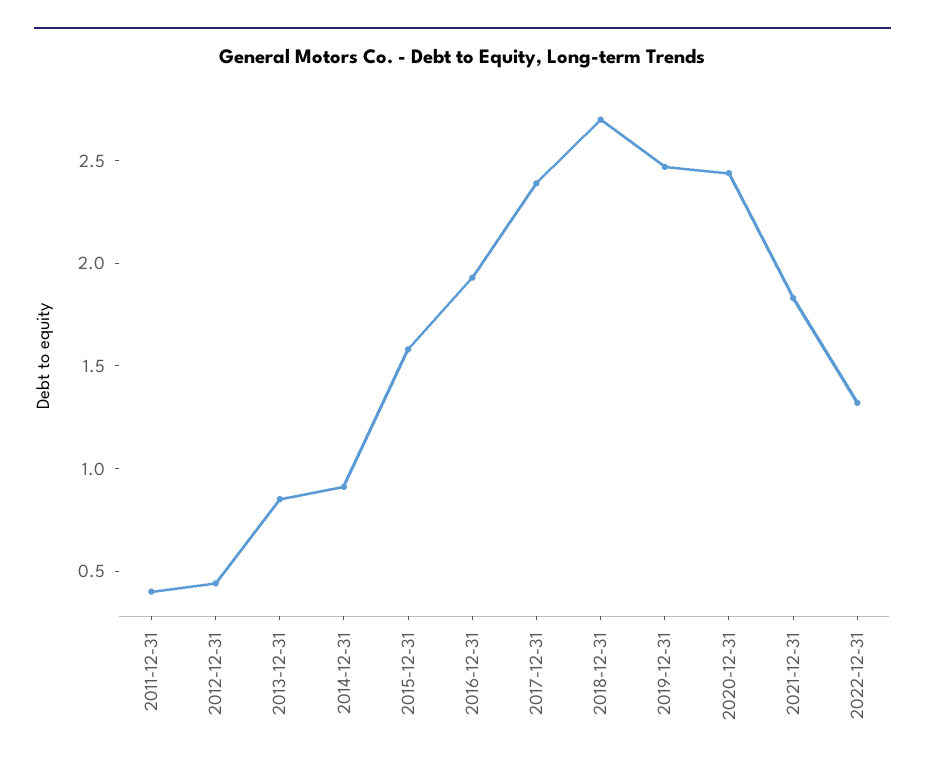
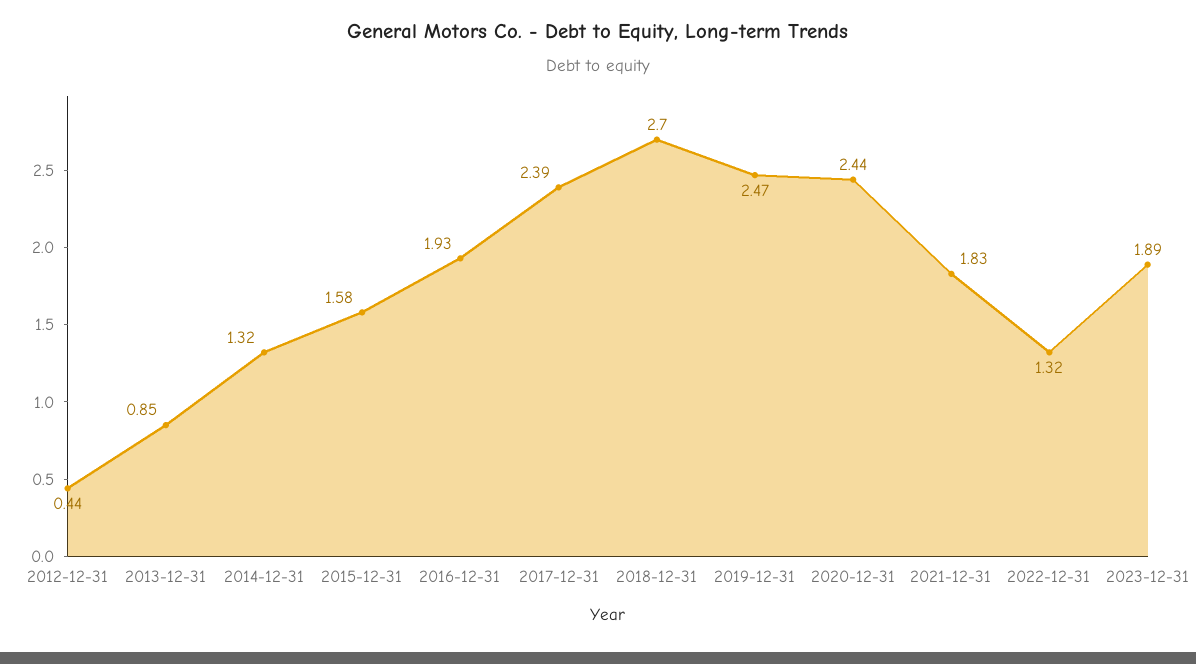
2011-12-31: 0.4 -> none
2014-12-31: 0.9 -> 1.32
2023-12-31: none -> 1.89

